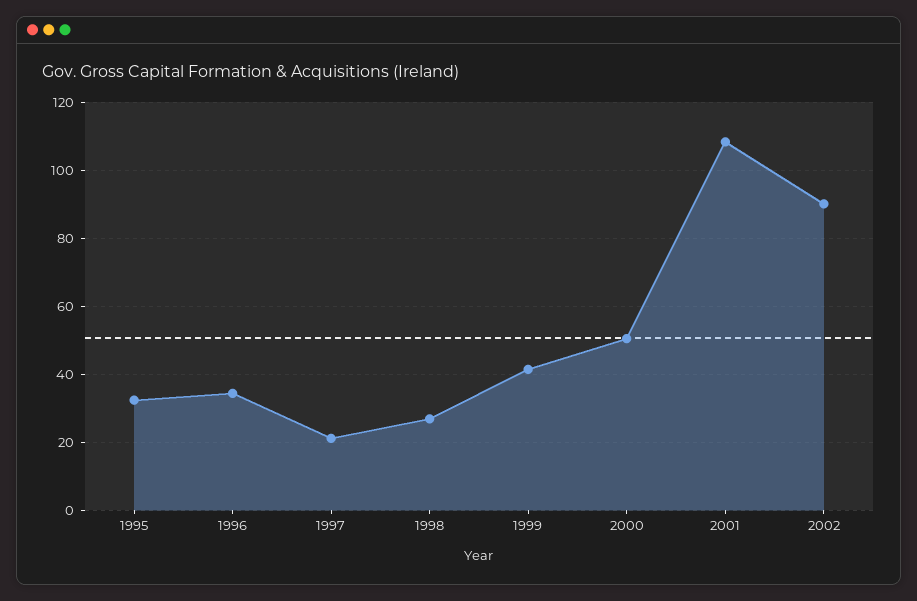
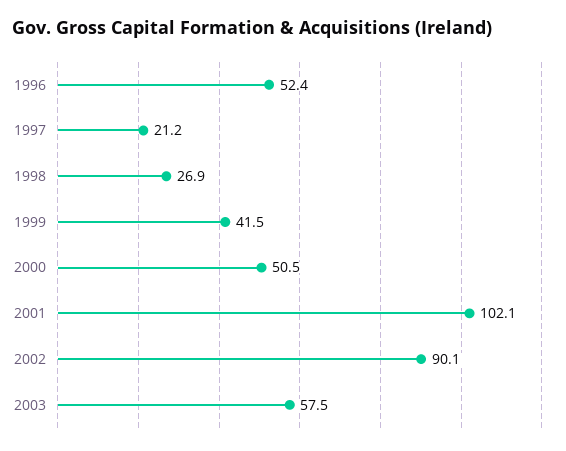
1995: 32 -> none
1996: 34 -> 52.4
2001: 108 -> 102.1
2003: none -> 57.5

